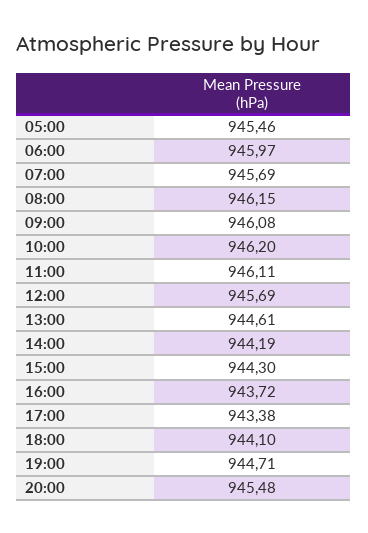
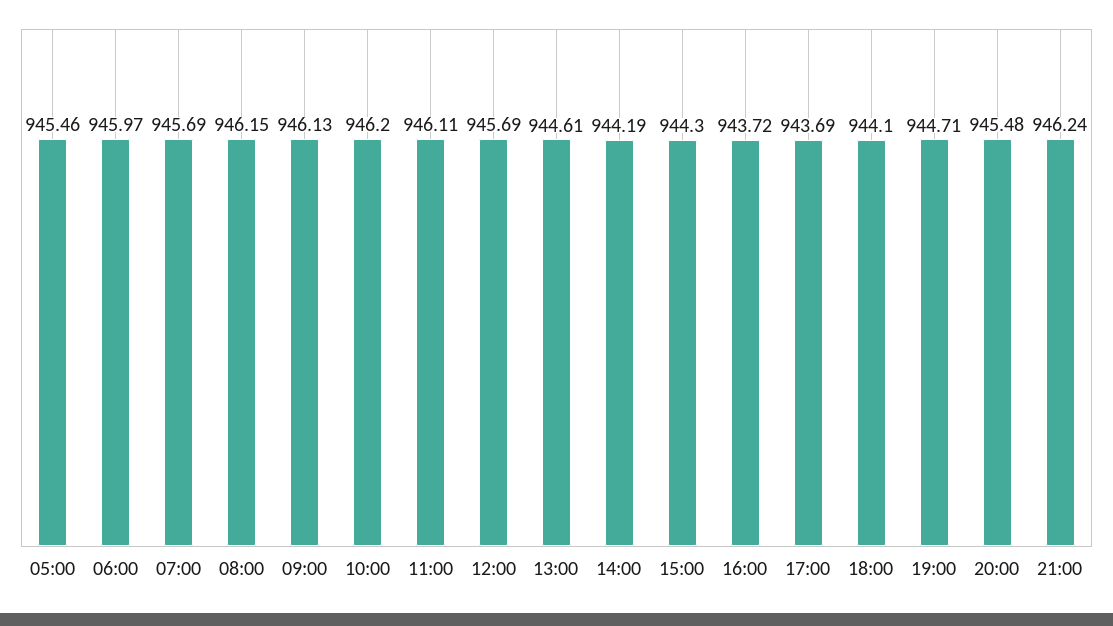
09:00: 946.08 -> 946.13
17:00: 943.38 -> 943.69
21:00: none -> 946.24

